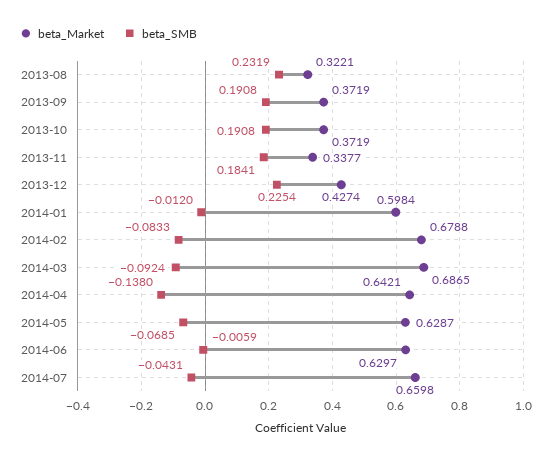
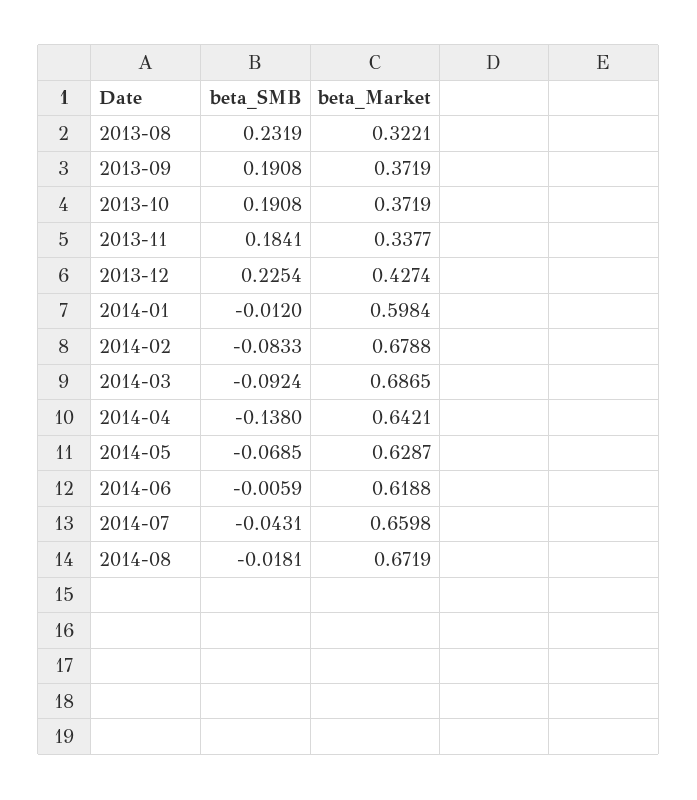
beta_Market, 2014-06: 0.6297 -> 0.6188
beta_SMB, 2014-08: none -> -0.0181
beta_Market, 2014-08: none -> 0.6719

